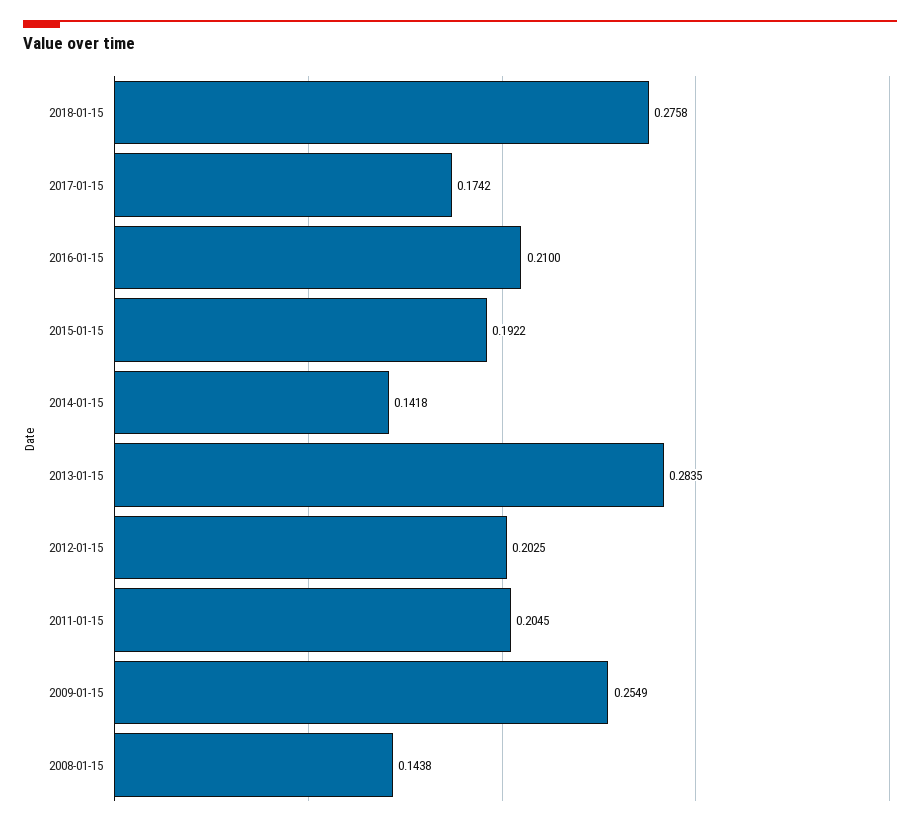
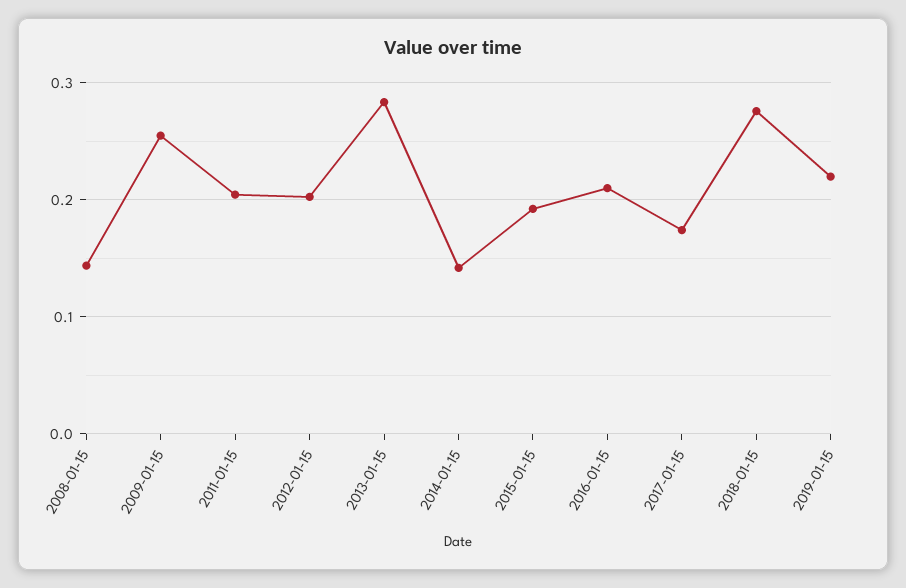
2019-01-15: none -> 0.22

